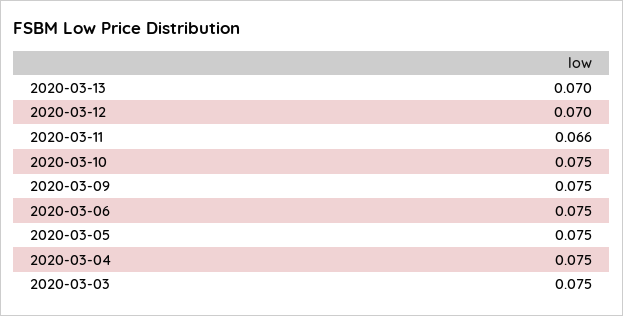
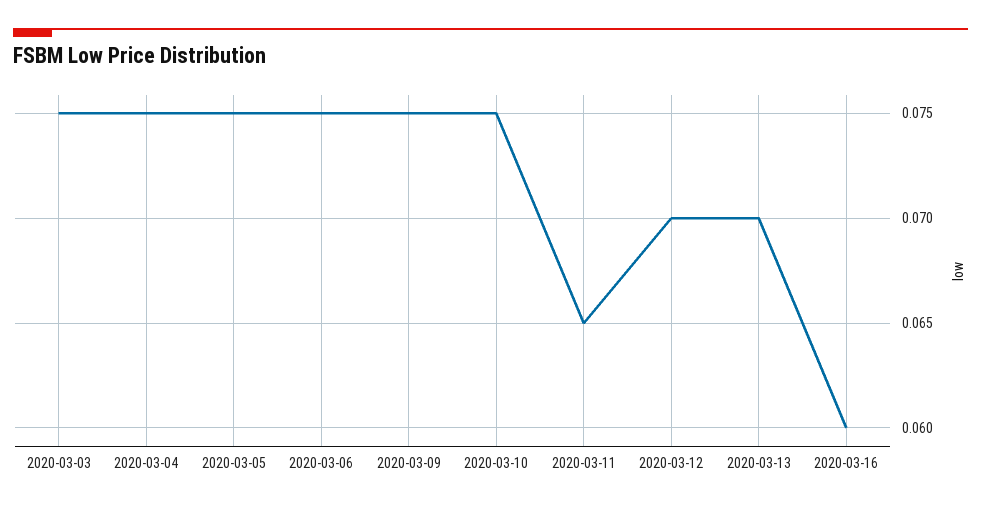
2020-03-11: 0.066 -> 0.065
2020-03-16: none -> 0.06

